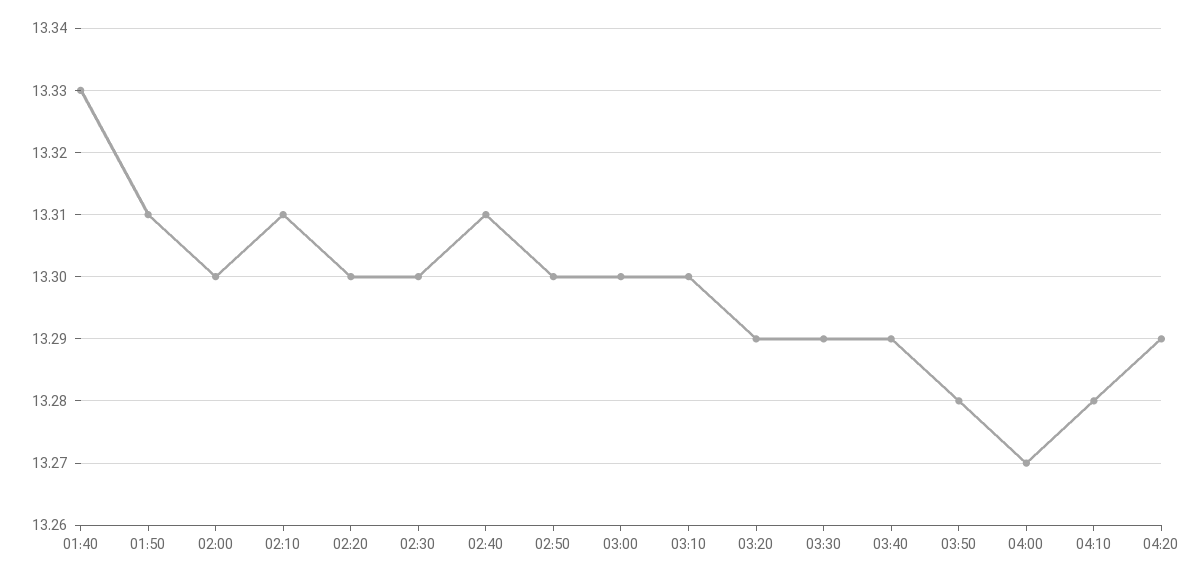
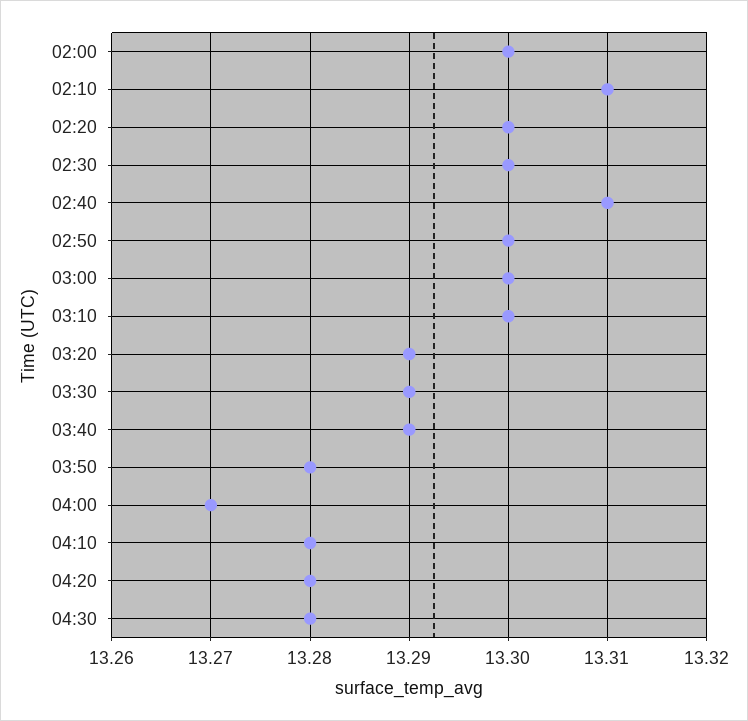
01:40: 13.33 -> none
01:50: 13.31 -> none
04:20: 13.29 -> 13.28
04:30: none -> 13.28

